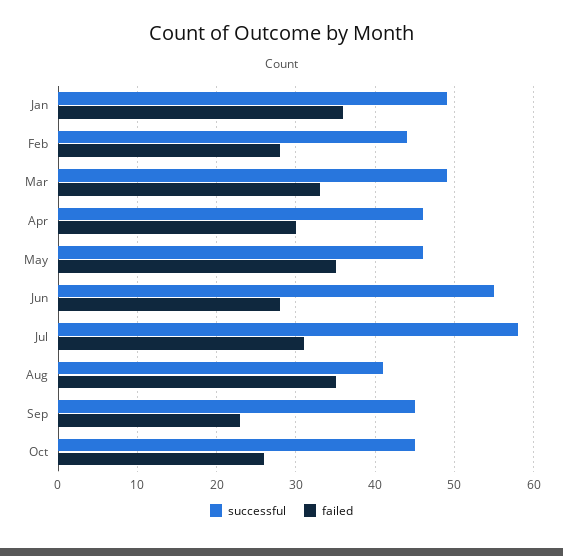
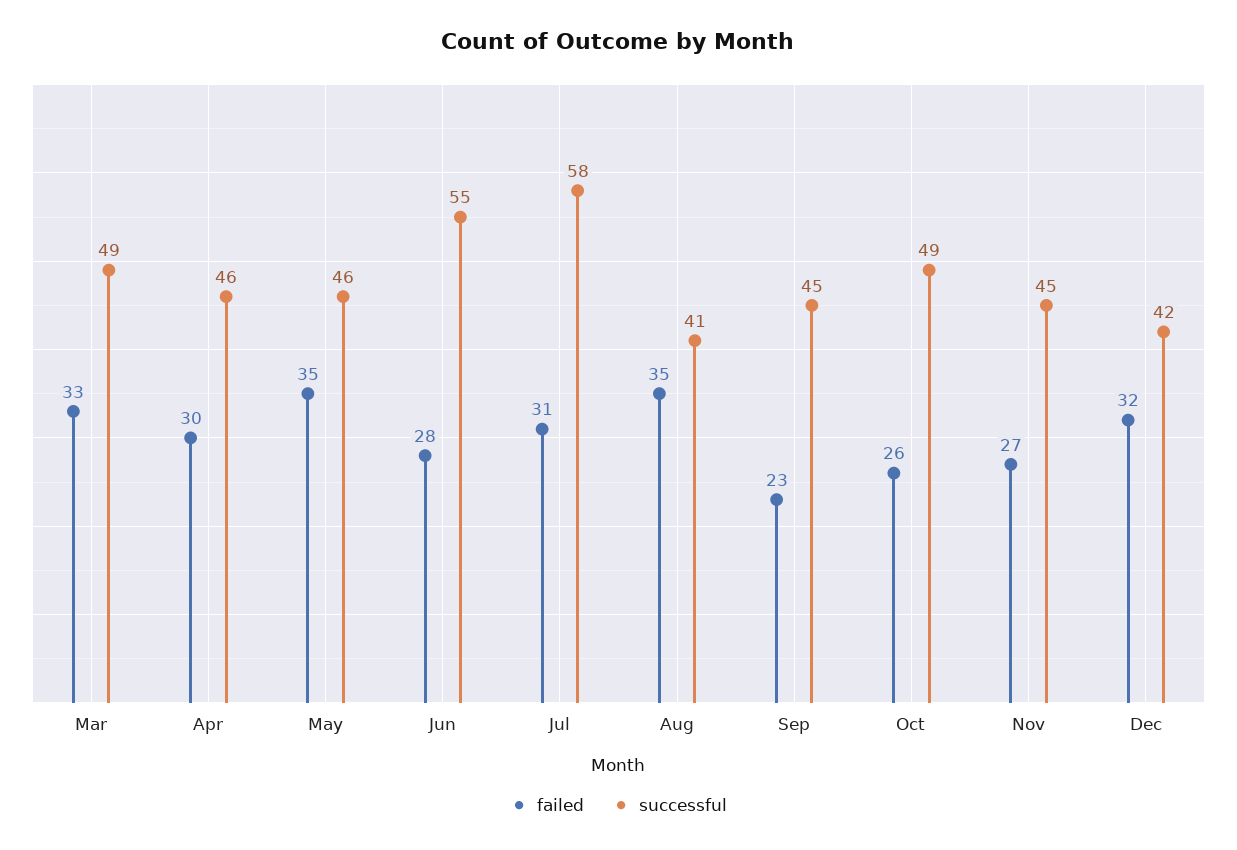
successful, Jan: 49 -> none
failed, Jan: 36 -> none
successful, Feb: 44 -> none
failed, Feb: 28 -> none
successful, Oct: 45 -> 49
failed, Nov: none -> 27
successful, Nov: none -> 45
failed, Dec: none -> 32
successful, Dec: none -> 42

